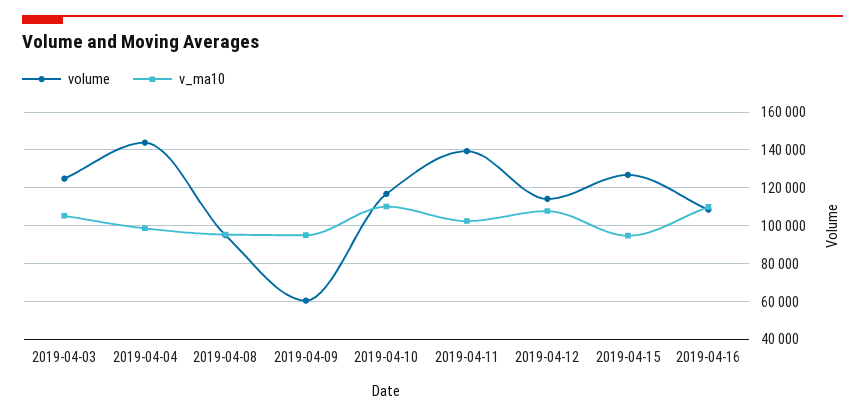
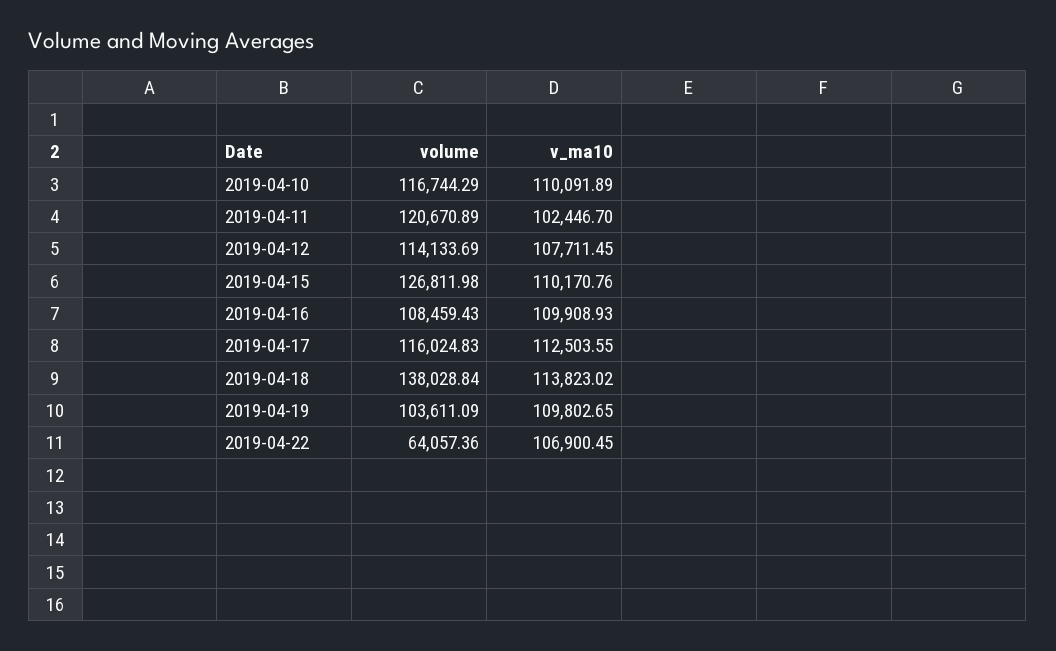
volume, 2019-04-03: 125000 -> none
v_ma10, 2019-04-03: 105000 -> none
volume, 2019-04-04: 145000 -> none
v_ma10, 2019-04-04: 100000 -> none
volume, 2019-04-08: 95000 -> none
v_ma10, 2019-04-08: 95000 -> none
volume, 2019-04-09: 60000 -> none
v_ma10, 2019-04-09: 95000 -> none
volume, 2019-04-11: 140000 -> 120670.89
v_ma10, 2019-04-15: 95000 -> 110170.76
volume, 2019-04-17: none -> 116024.83
v_ma10, 2019-04-17: none -> 112503.55
volume, 2019-04-18: none -> 138028.84
v_ma10, 2019-04-18: none -> 113823.02
volume, 2019-04-19: none -> 103611.09
v_ma10, 2019-04-19: none -> 109802.65
volume, 2019-04-22: none -> 64057.36
v_ma10, 2019-04-22: none -> 106900.45

